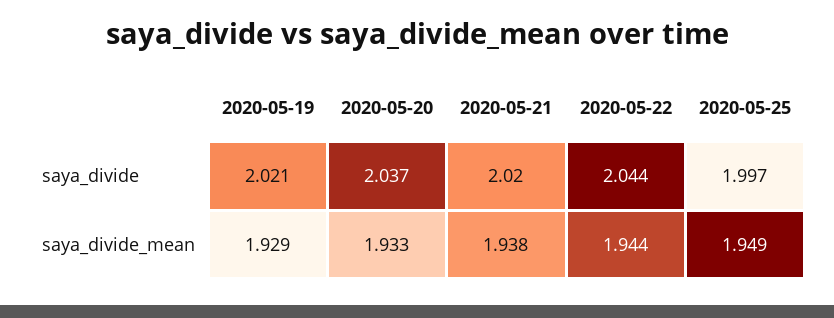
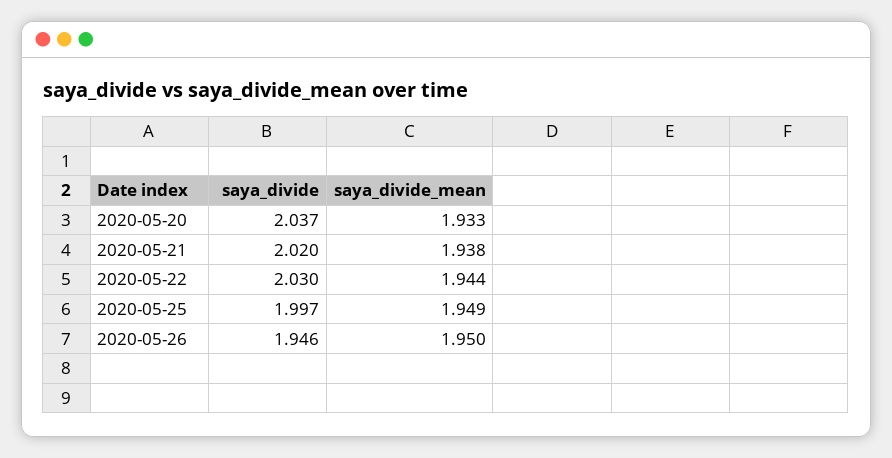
2020-05-19, saya_divide: 2.021 -> none
2020-05-22, saya_divide: 2.044 -> 2.03
2020-05-19, saya_divide_mean: 1.929 -> none
2020-05-26, saya_divide: none -> 1.946
2020-05-26, saya_divide_mean: none -> 1.95

